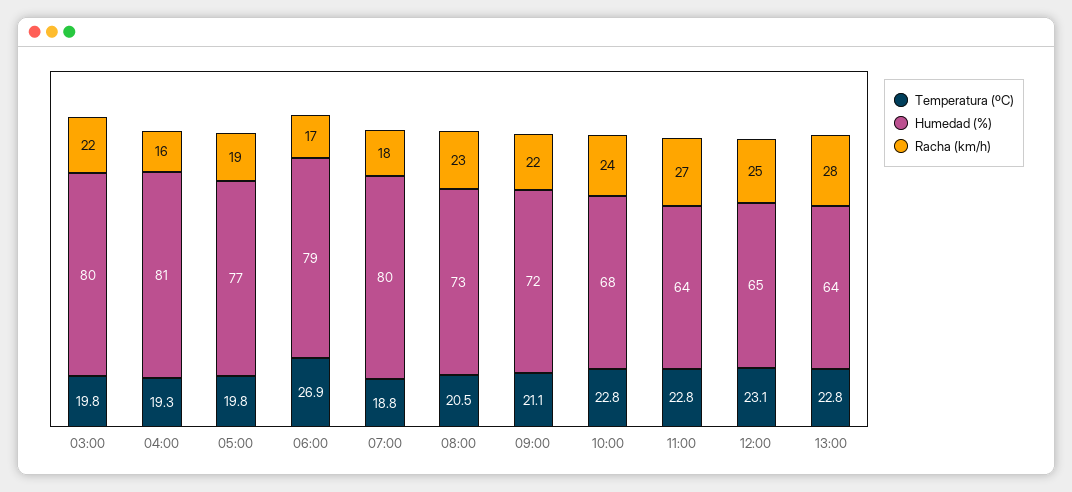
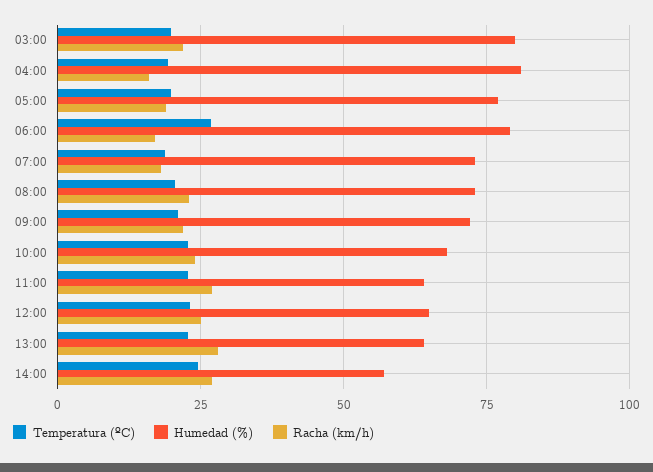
Humedad (%), 07:00: 80 -> 72.5
Temperatura (ºC), 14:00: none -> 25
Humedad (%), 14:00: none -> 57.5
Racha (km/h), 14:00: none -> 27.5

